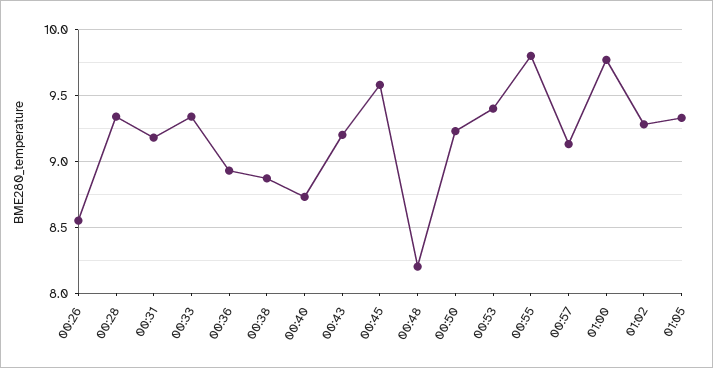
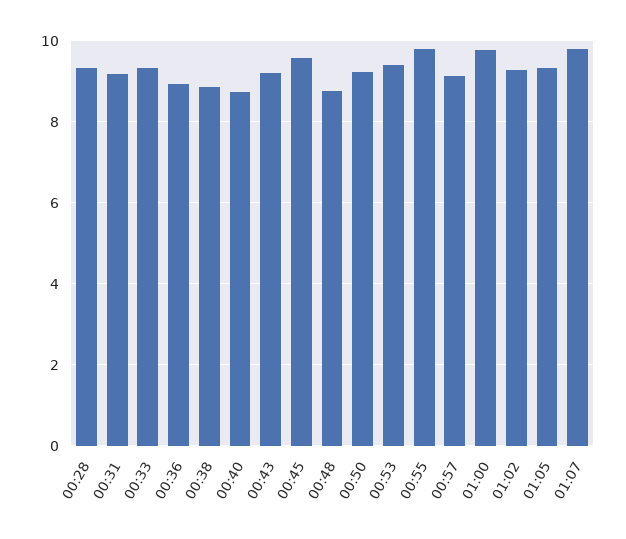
00:26: 8.55 -> none
00:48: 8.2 -> 8.8
01:07: none -> 9.8

